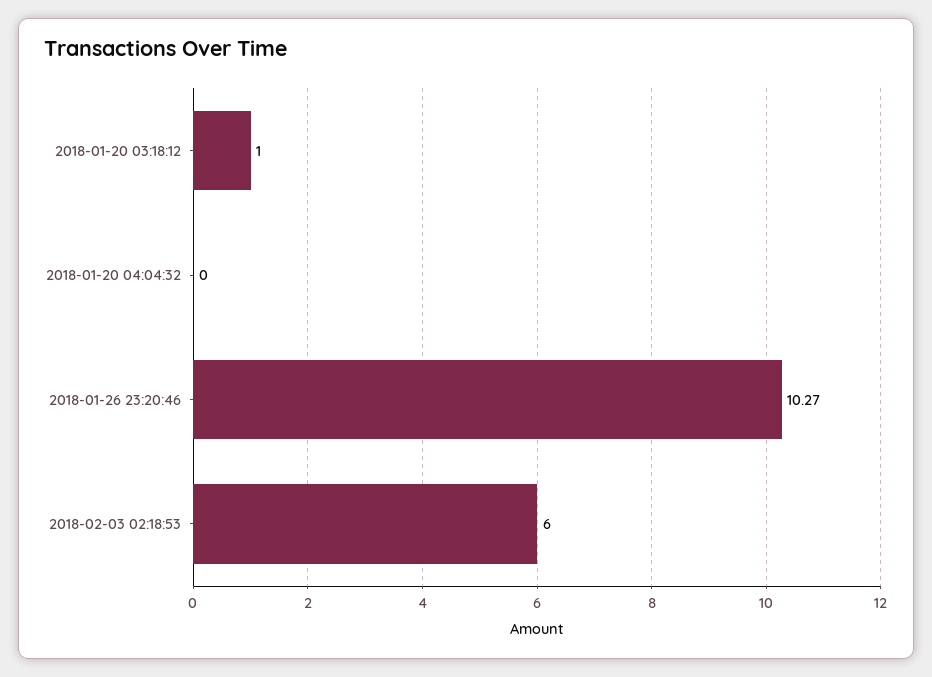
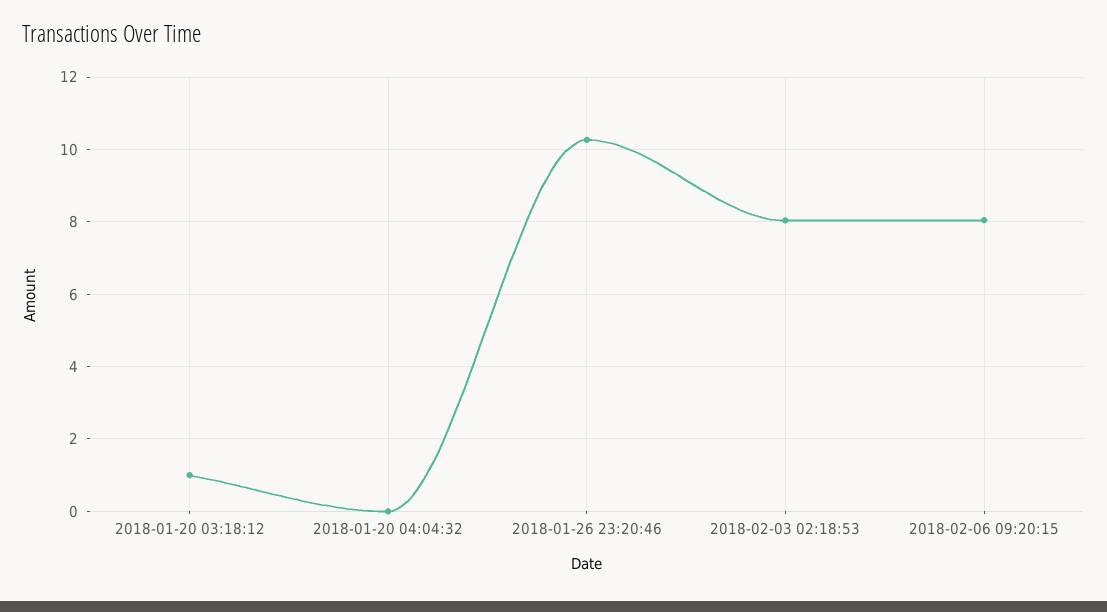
2018-02-03 02:18:53: 6 -> 8
2018-02-06 09:20:15: none -> 8

